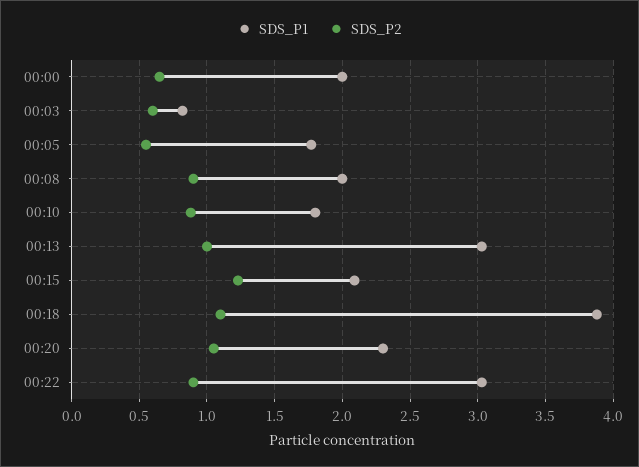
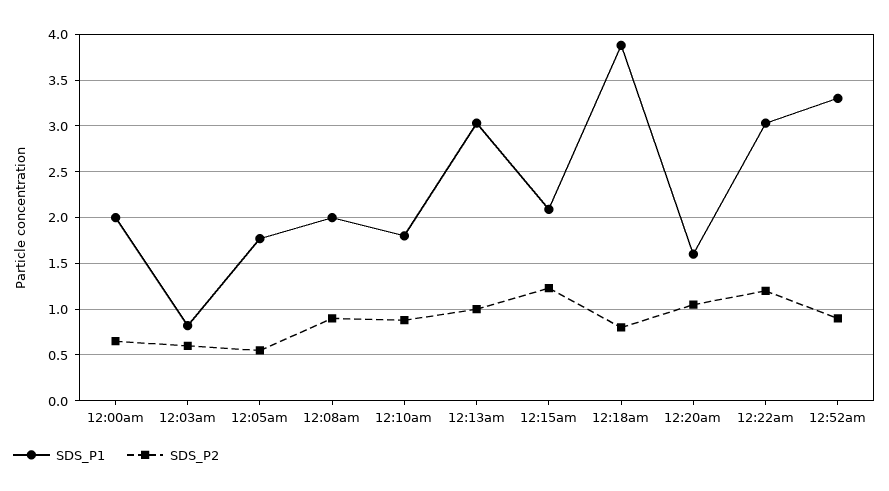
SDS_P2, 00:18: 1.1 -> 0.8
SDS_P1, 00:20: 2.3 -> 1.6
SDS_P2, 00:22: 0.9 -> 1.2
SDS_P1, 12:52am: none -> 3.3
SDS_P2, 12:52am: none -> 0.9

